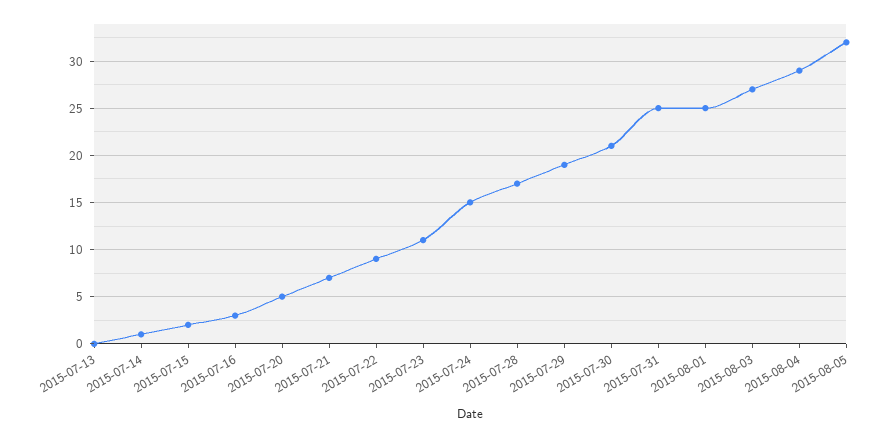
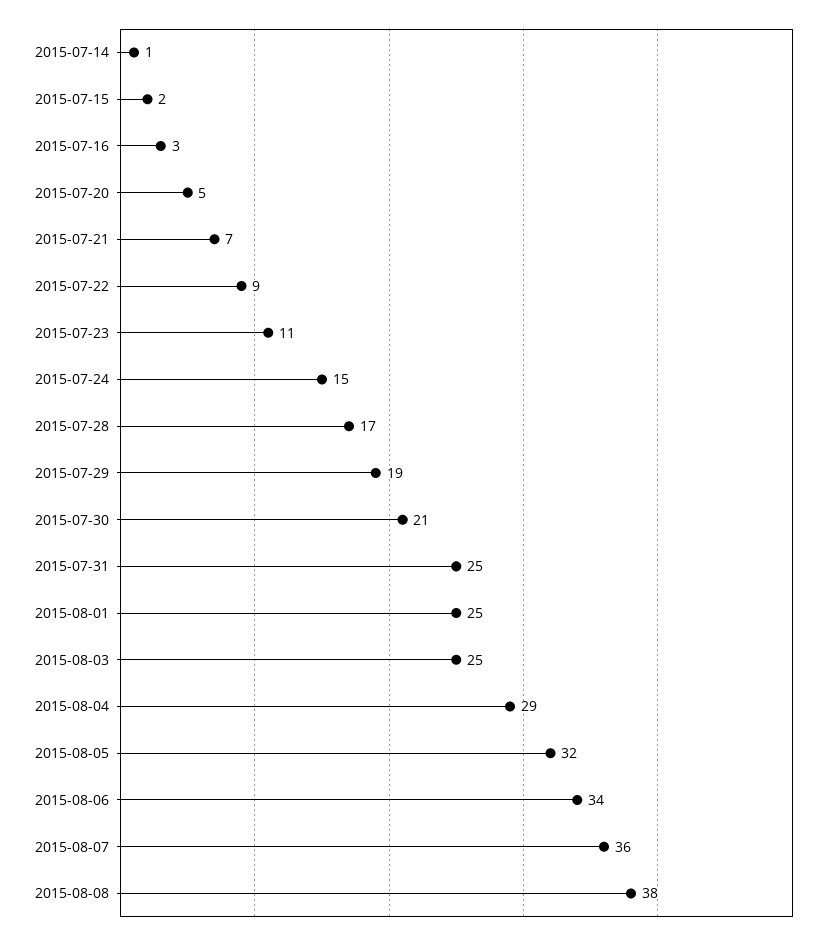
2015-07-13: 0 -> none
2015-08-03: 27 -> 25
2015-08-06: none -> 34
2015-08-07: none -> 36
2015-08-08: none -> 38

